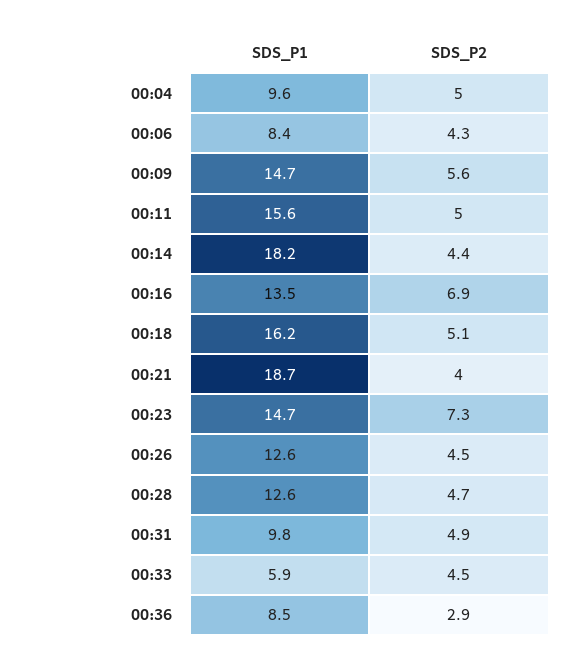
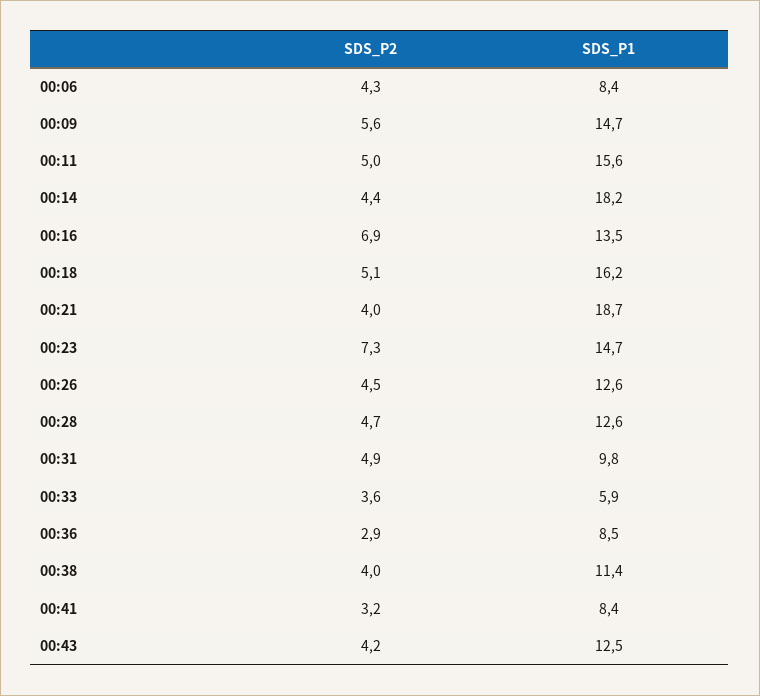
SDS_P1, 00:04: 9.6 -> none
SDS_P2, 00:04: 5 -> none
SDS_P2, 00:33: 4.5 -> 3.6
SDS_P2, 00:38: none -> 4
SDS_P1, 00:38: none -> 11.4
SDS_P2, 00:41: none -> 3.2
SDS_P1, 00:41: none -> 8.4
SDS_P2, 00:43: none -> 4.2
SDS_P1, 00:43: none -> 12.5

